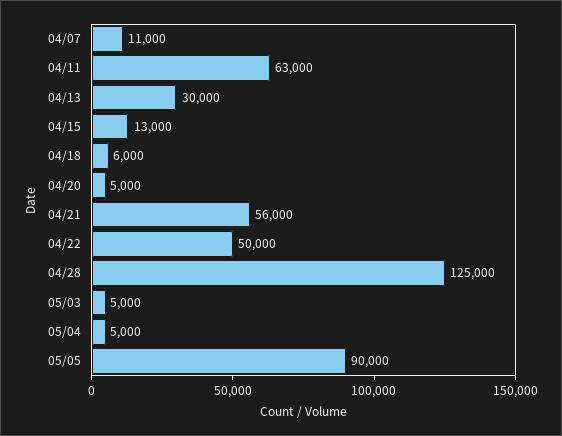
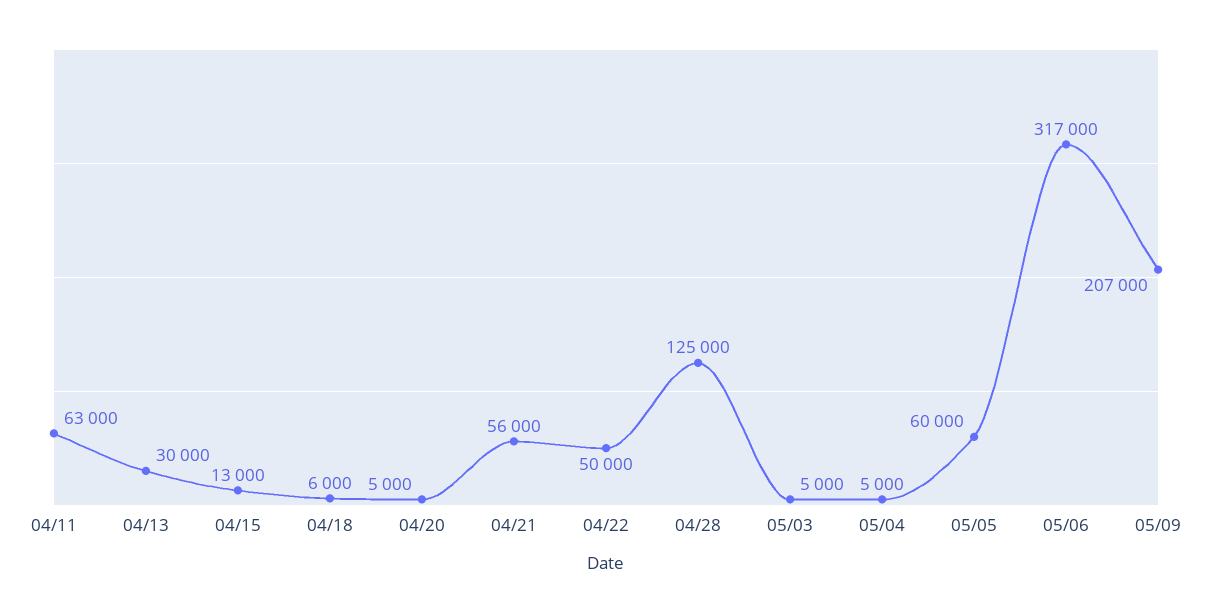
04/07: 11000 -> none
05/05: 90000 -> 60000
05/06: none -> 317000
05/09: none -> 207000

